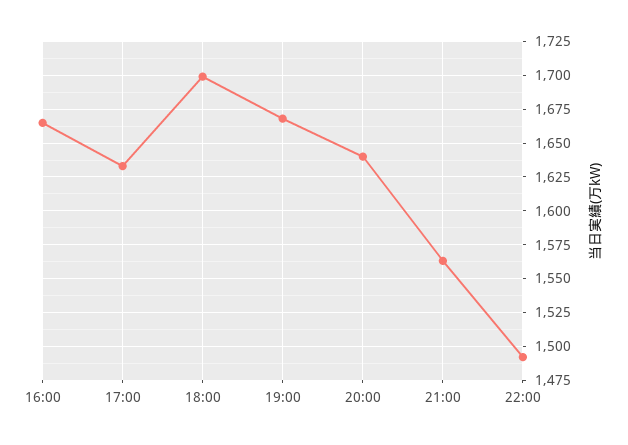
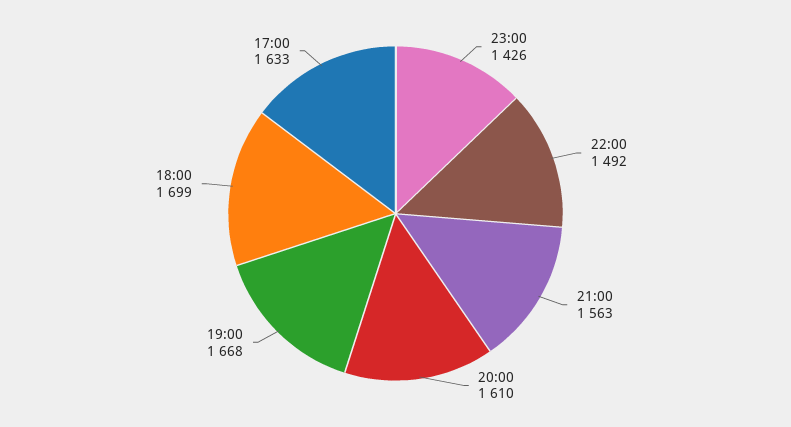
16:00: 1665 -> none
20:00: 1640 -> 1610
23:00: none -> 1426

